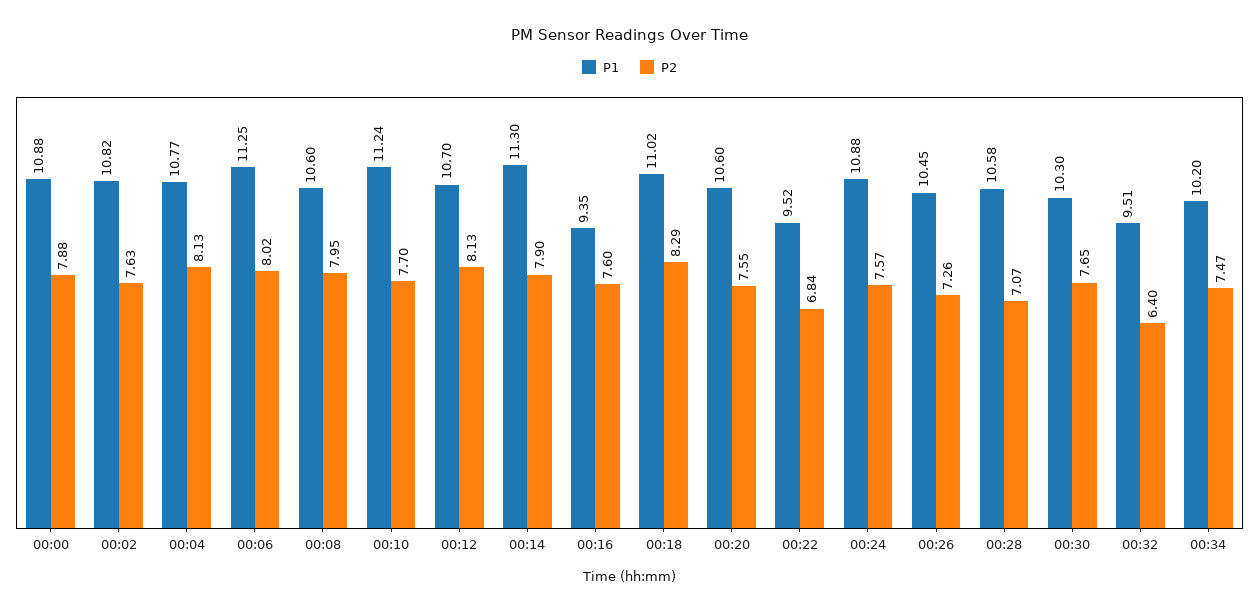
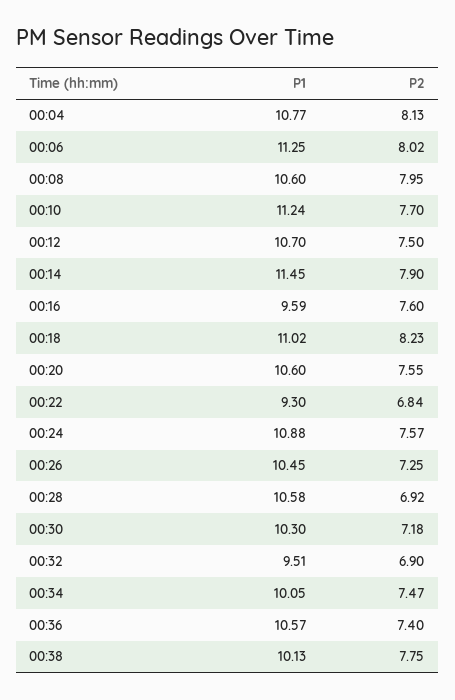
P1, 00:00: 10.88 -> none
P2, 00:00: 7.88 -> none
P1, 00:02: 10.82 -> none
P2, 00:02: 7.63 -> none
P2, 00:12: 8.13 -> 7.5
P1, 00:14: 11.3 -> 11.45
P1, 00:16: 9.35 -> 9.59
P2, 00:18: 8.29 -> 8.23
P1, 00:22: 9.52 -> 9.3
P2, 00:26: 7.26 -> 7.25
P2, 00:28: 7.07 -> 6.92
P2, 00:30: 7.65 -> 7.18
P2, 00:32: 6.4 -> 6.9
P1, 00:34: 10.2 -> 10.05
P1, 00:36: none -> 10.57
P2, 00:36: none -> 7.4
P1, 00:38: none -> 10.13
P2, 00:38: none -> 7.75

